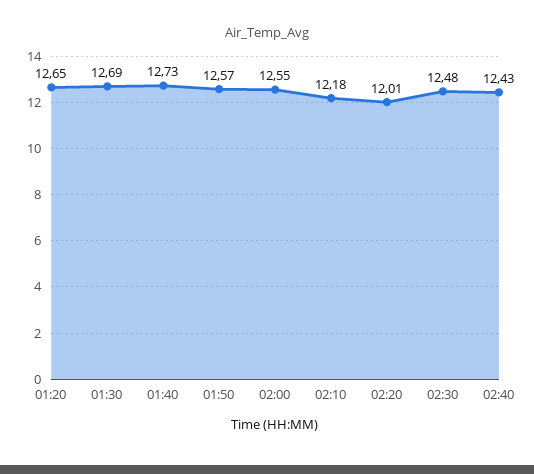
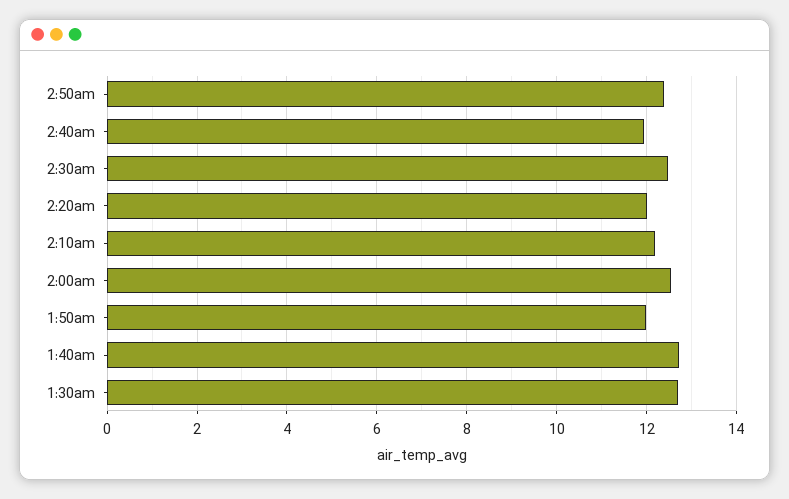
01:20: 12.65 -> none
01:50: 12.57 -> 12
02:40: 12.43 -> 12
2:50am: none -> 12.4

